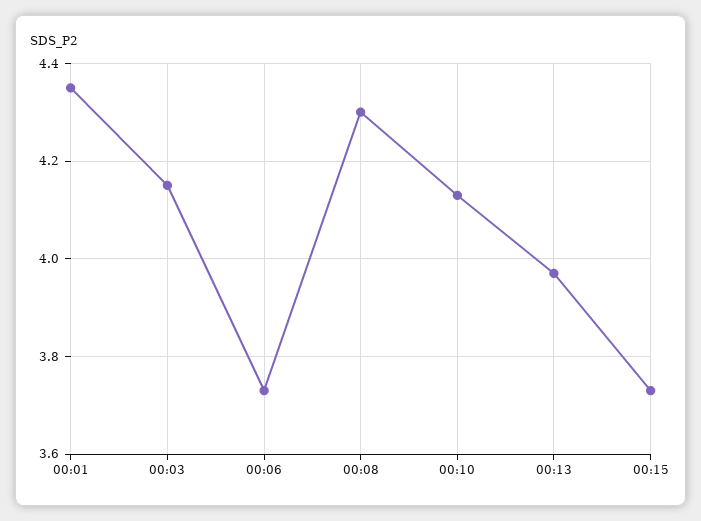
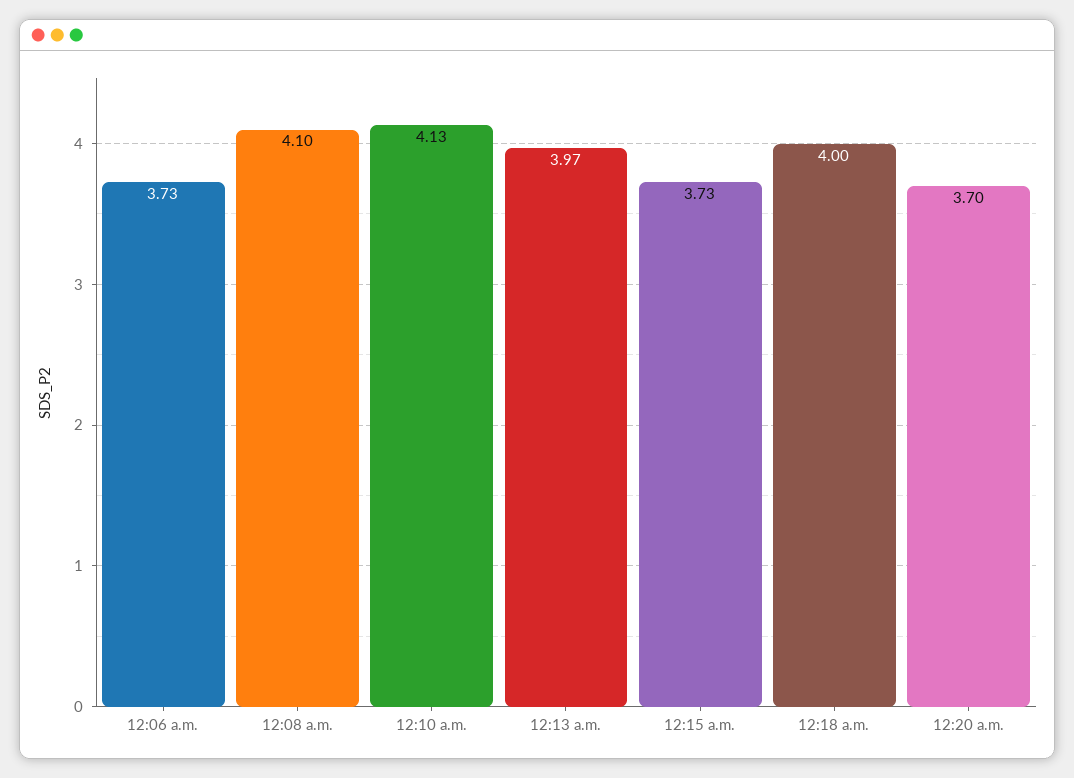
00:01: 4.35 -> none
00:03: 4.15 -> none
00:08: 4.3 -> 4.1
12:18 a.m.: none -> 4
12:20 a.m.: none -> 3.7

